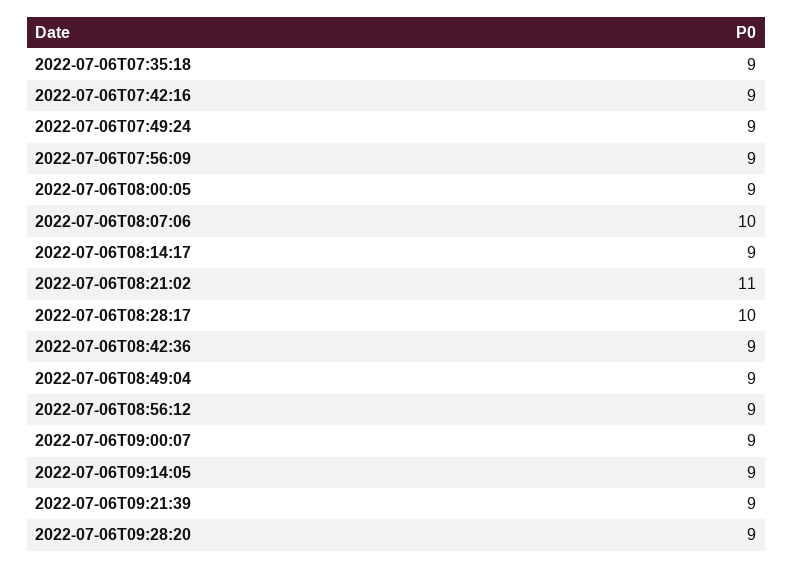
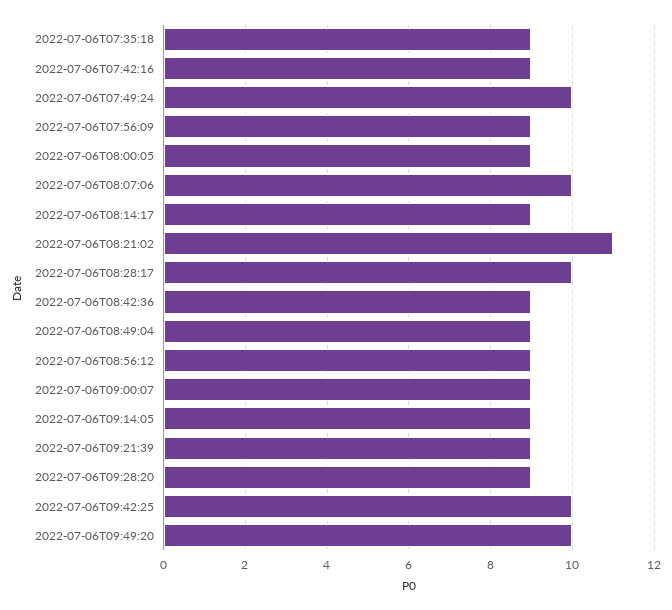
2022-07-06T07:49:24: 9 -> 10
2022-07-06T09:42:25: none -> 10
2022-07-06T09:49:20: none -> 10

